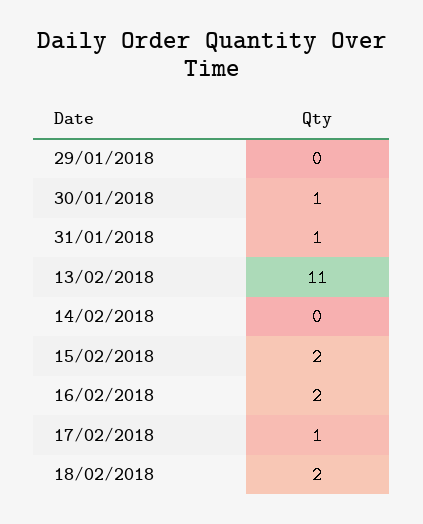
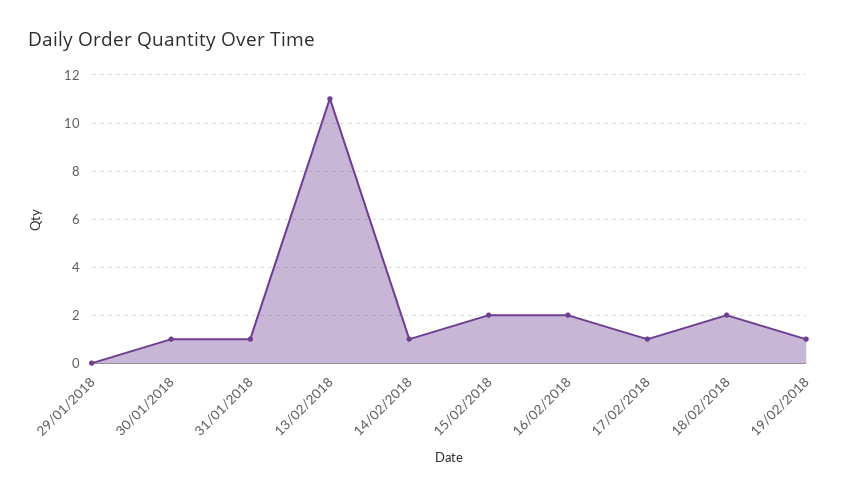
14/02/2018: 0 -> 1
19/02/2018: none -> 1

